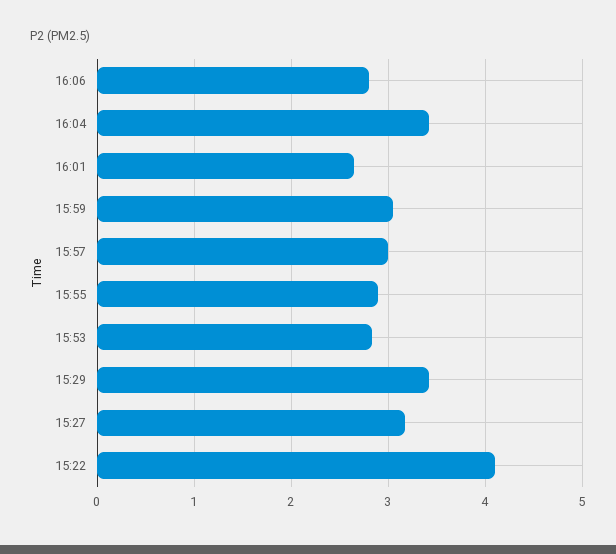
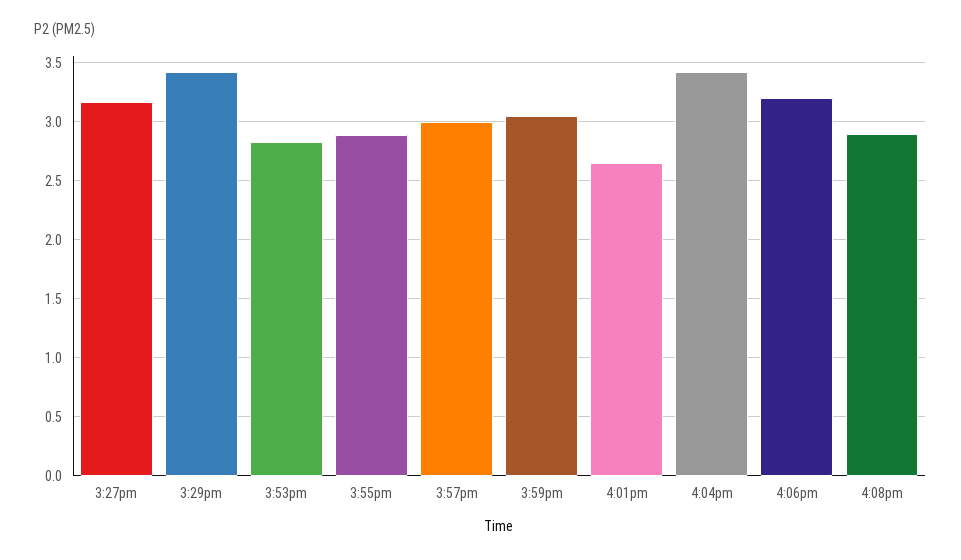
16:06: 2.8 -> 3.2
15:22: 4.1 -> none
4:08pm: none -> 2.9

